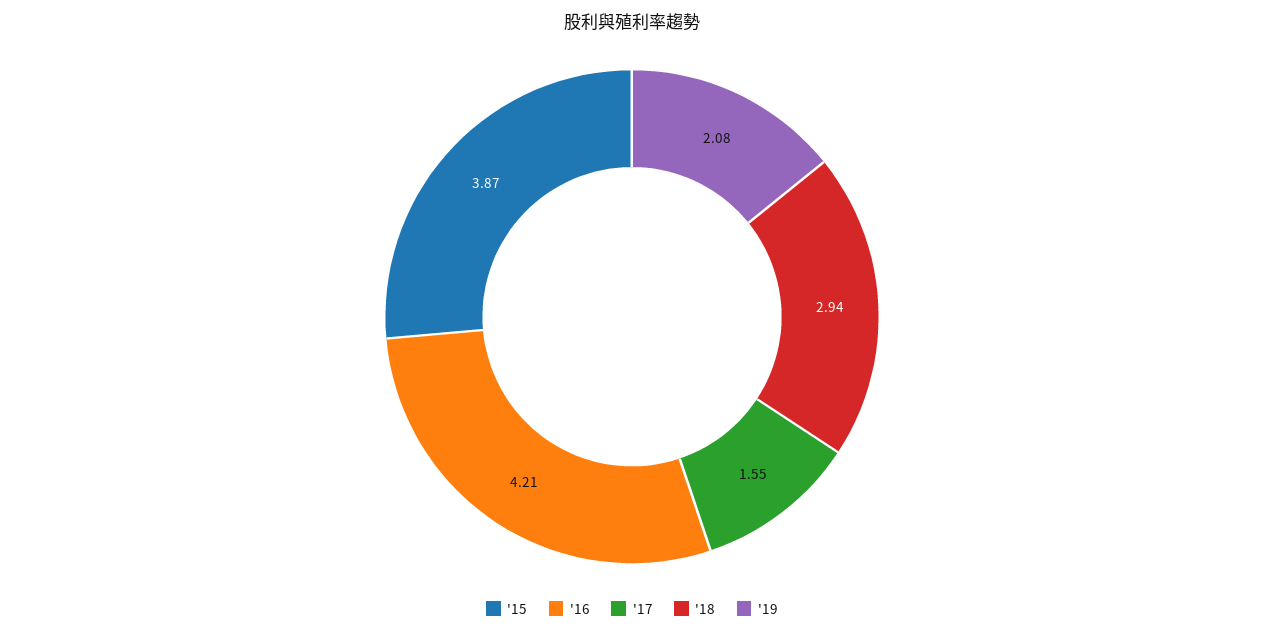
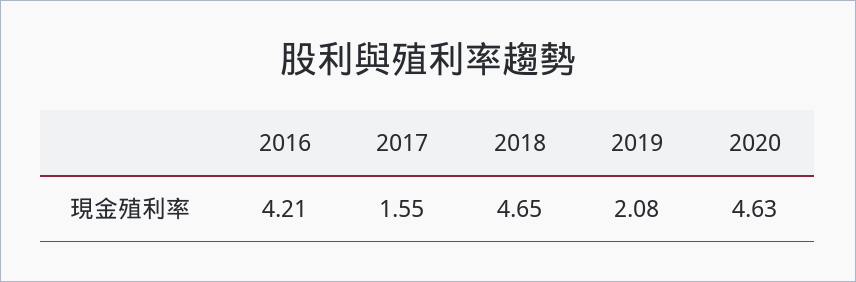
'15: 3.87 -> none
'18: 2.94 -> 4.65
2020: none -> 4.63

